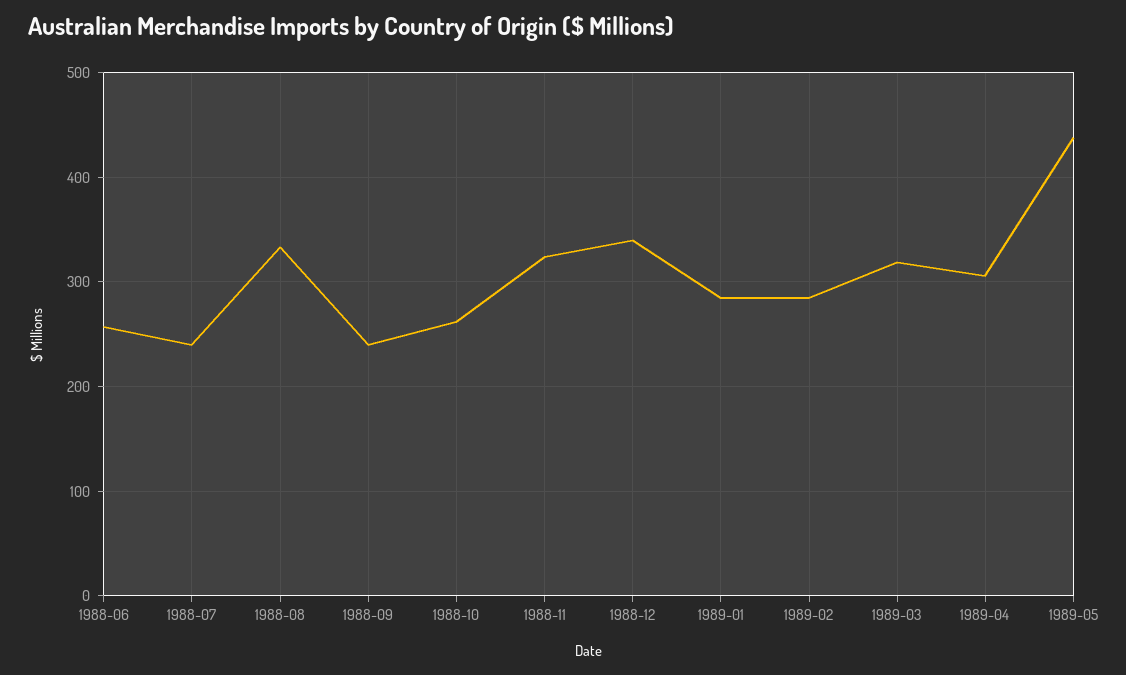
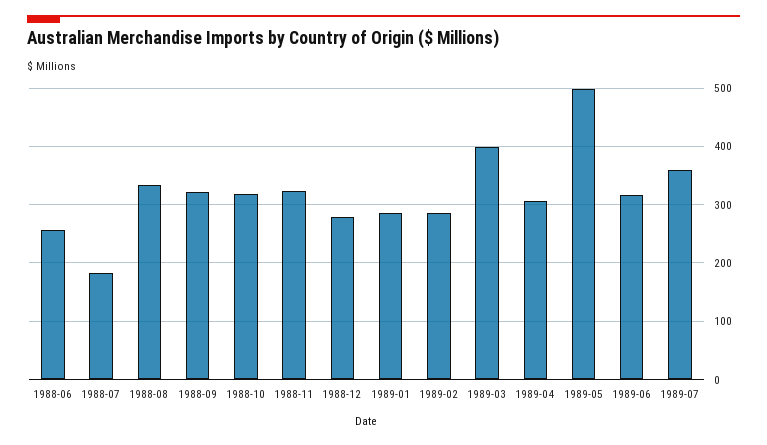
1988-07: 240 -> 180
1988-09: 240 -> 320
1988-10: 260 -> 320
1988-12: 340 -> 280
1989-03: 320 -> 400
1989-05: 440 -> 500
1989-06: none -> 320
1989-07: none -> 360

